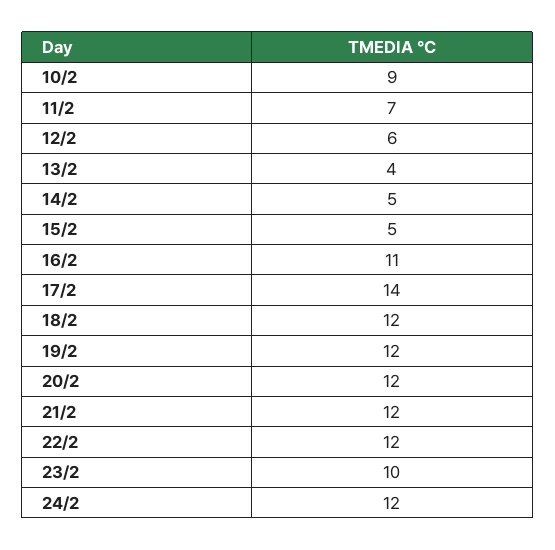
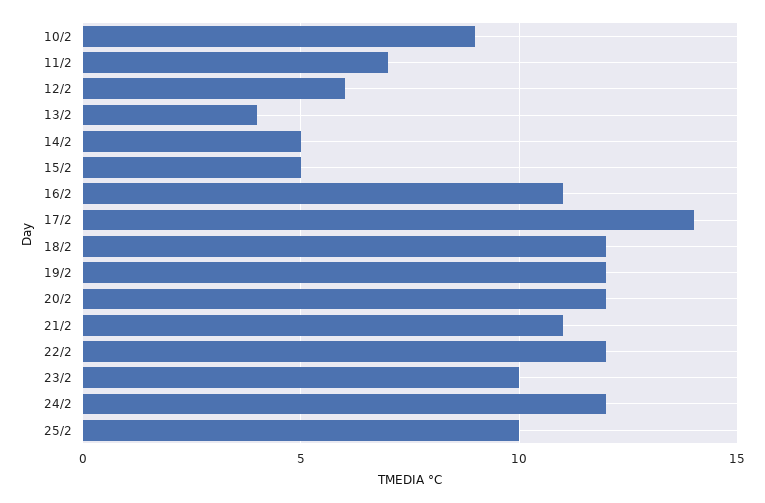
21/2: 12 -> 11
25/2: none -> 10

